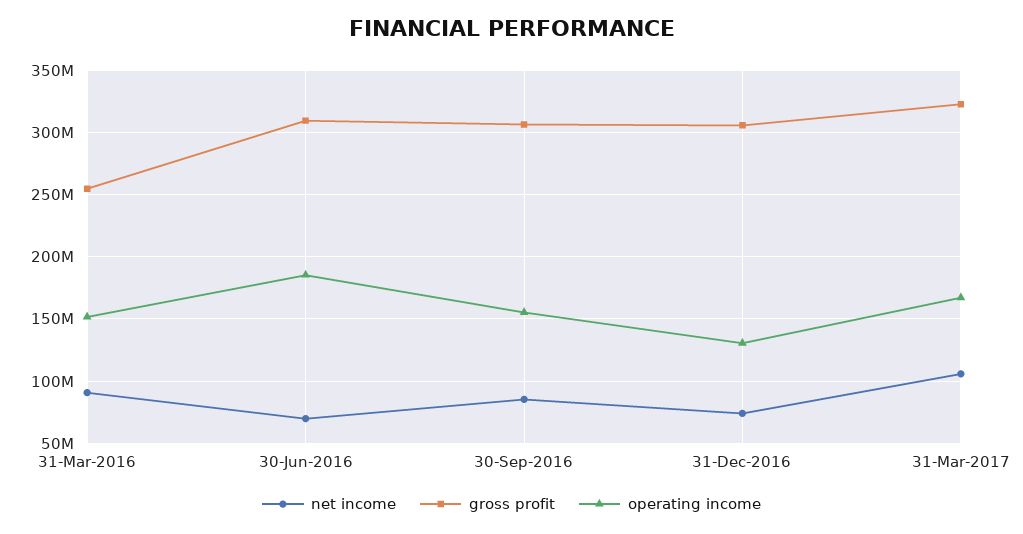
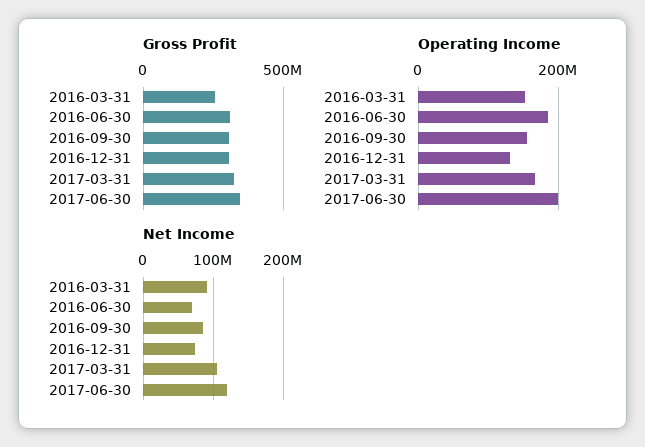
gross profit, 2017-06-30: none -> 350000000
operating income, 2017-06-30: none -> 200000000
net income, 2017-06-30: none -> 120000000

